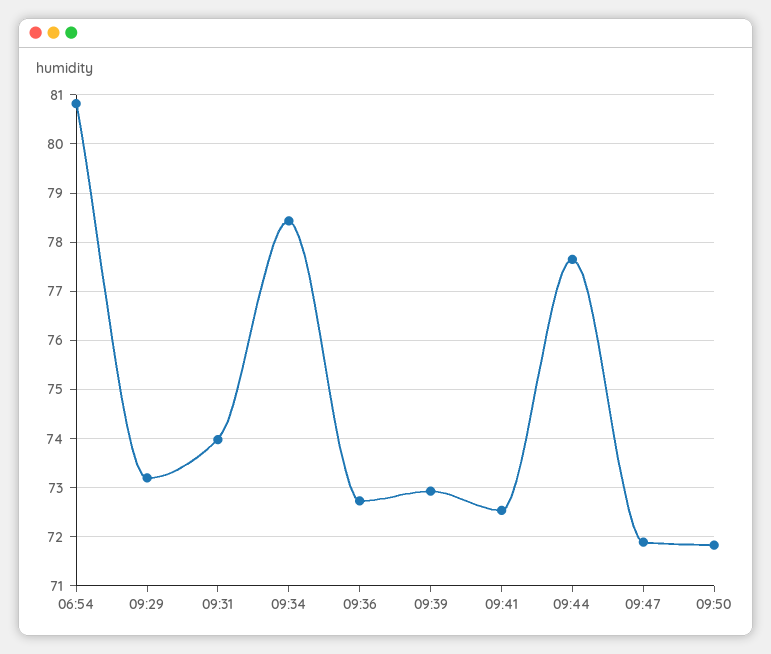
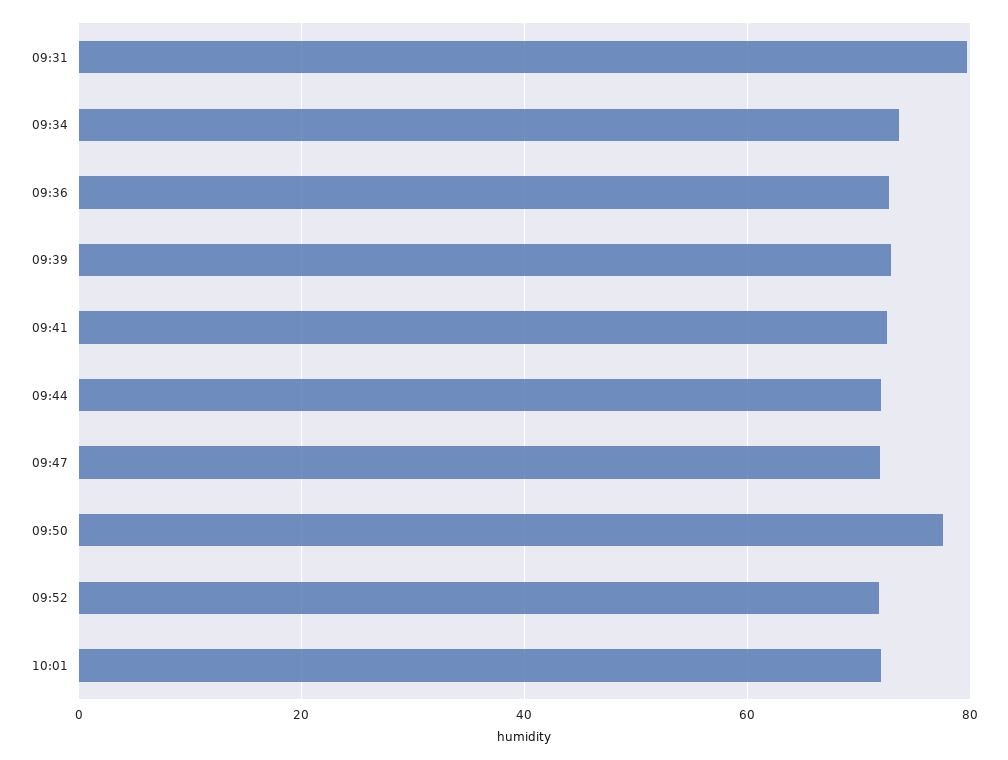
06:54: 80.8 -> none
09:29: 73.2 -> none
09:31: 74 -> 80
09:34: 78.4 -> 74
09:44: 77.6 -> 72
09:50: 71.8 -> 78
09:52: none -> 72
10:01: none -> 72

